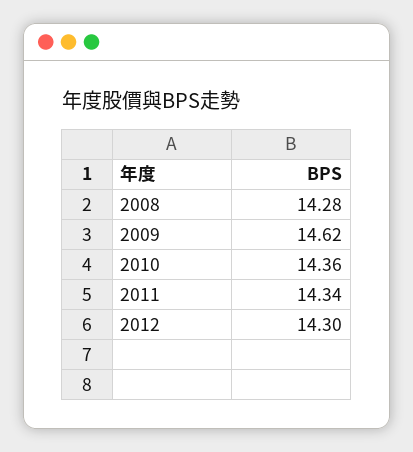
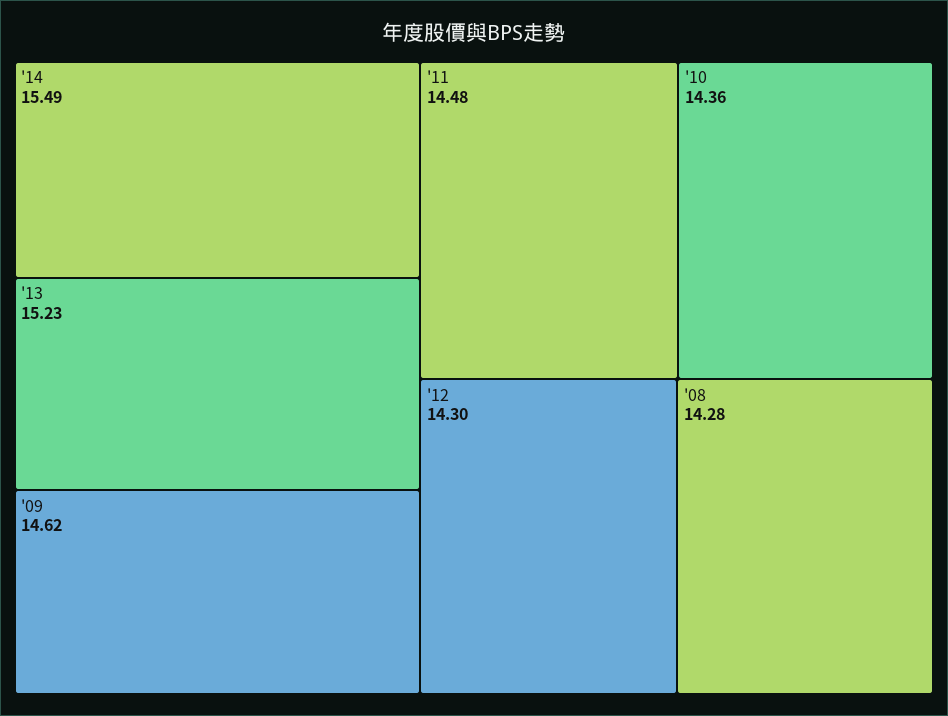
2011: 14.34 -> 14.48
'14: none -> 15.49
'13: none -> 15.23

